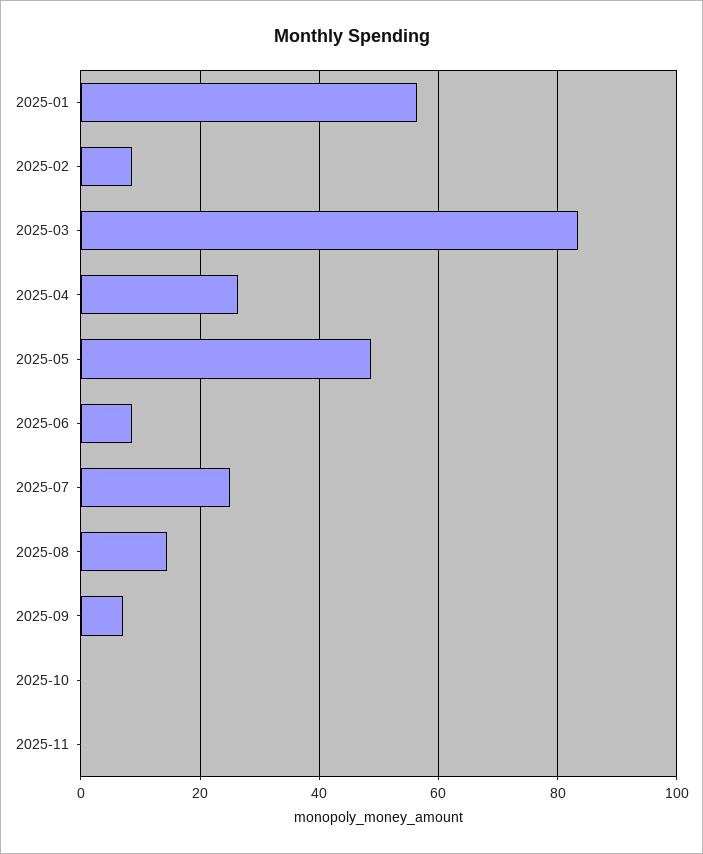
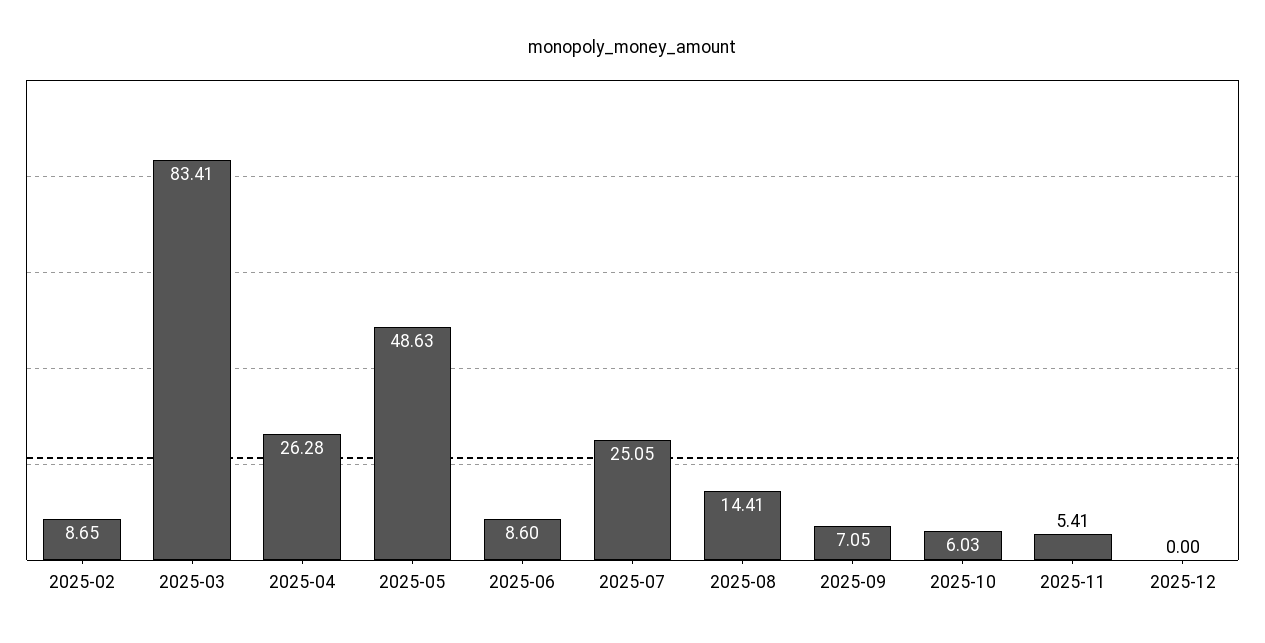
2025-01: 56 -> none
2025-10: 0 -> 6.03
2025-11: 0 -> 5.41
2025-12: none -> 0

